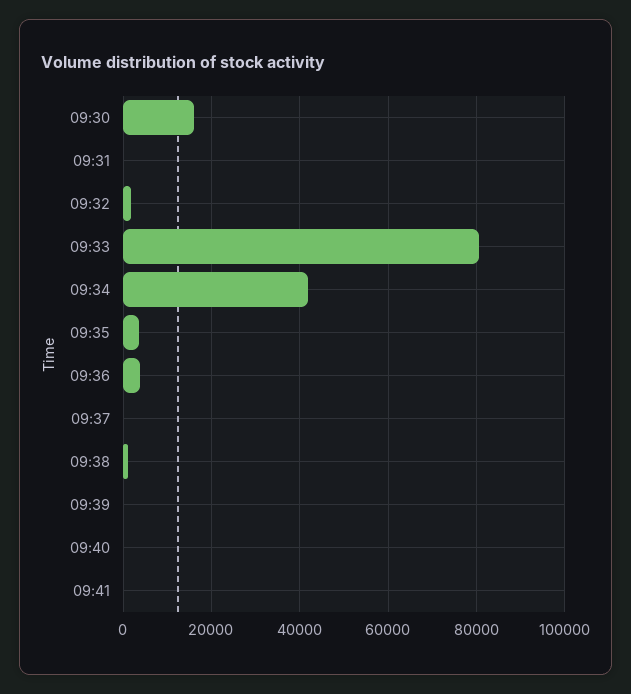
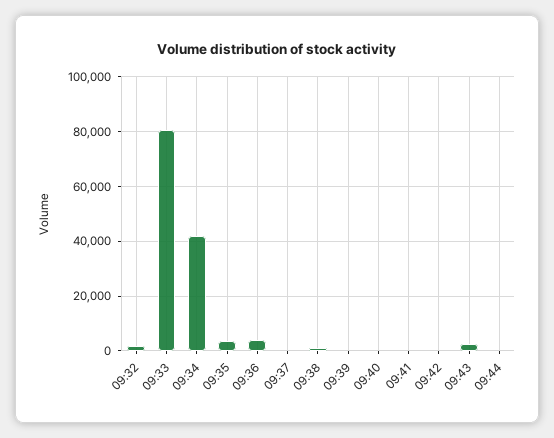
09:30: 16000 -> none
09:31: 0 -> none
09:42: none -> 0
09:43: none -> 2500
09:44: none -> 0

